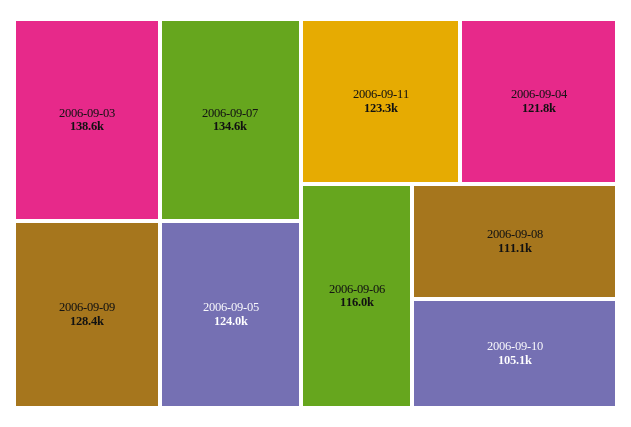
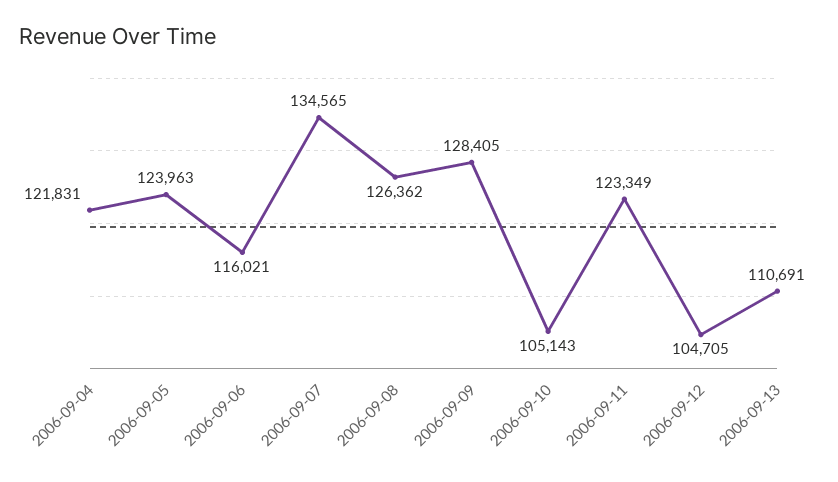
2006-09-03: 138600 -> none
2006-09-08: 111100 -> 126362
2006-09-12: none -> 104705
2006-09-13: none -> 110691

